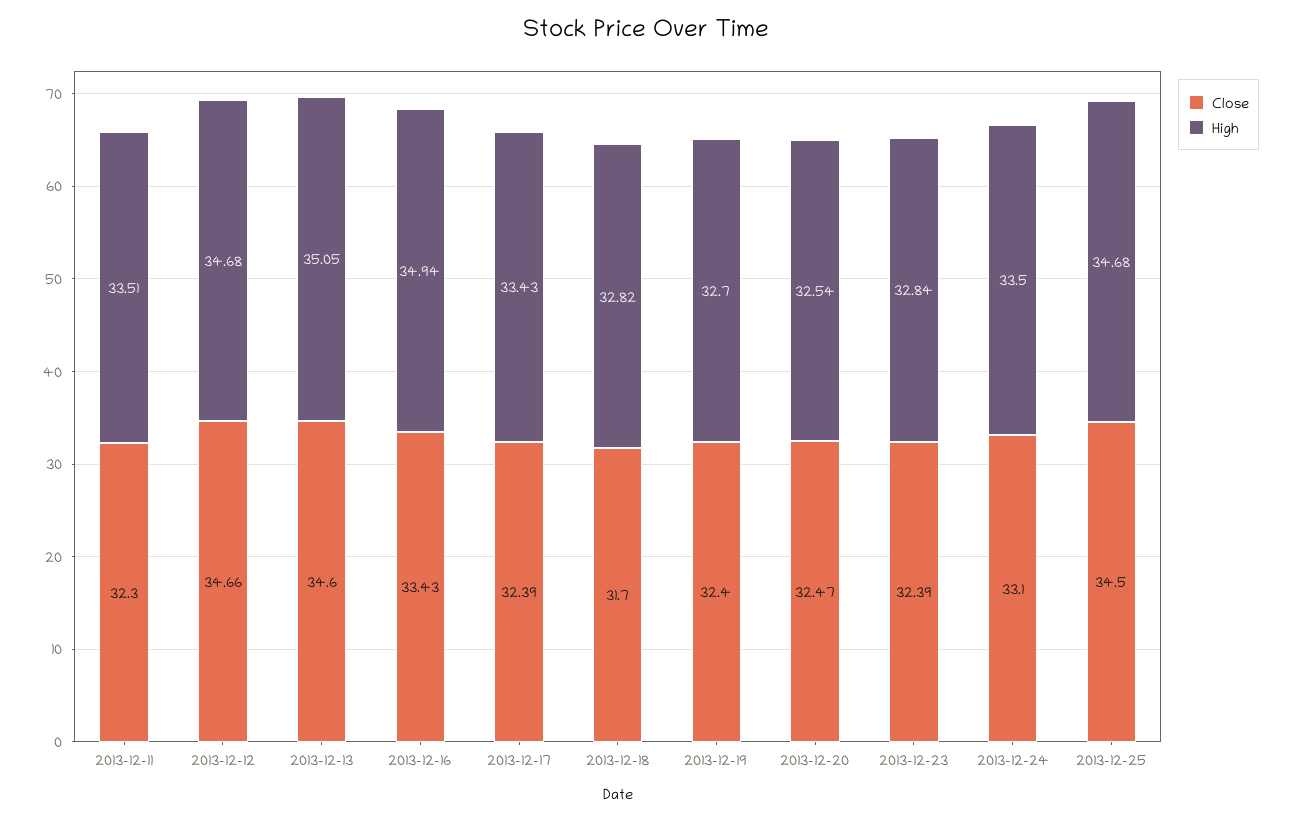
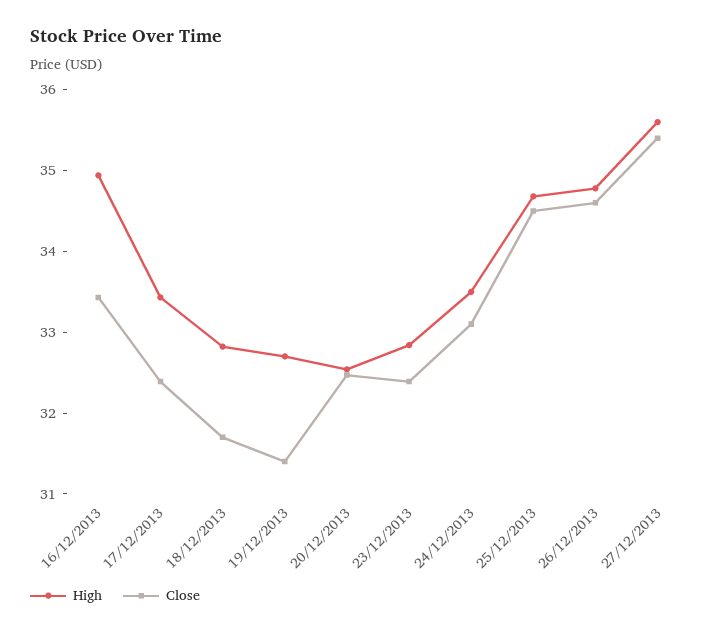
Close, 2013-12-11: 32.3 -> none
High, 2013-12-11: 33.51 -> none
Close, 2013-12-12: 34.66 -> none
High, 2013-12-12: 34.68 -> none
Close, 2013-12-13: 34.6 -> none
High, 2013-12-13: 35.05 -> none
Close, 2013-12-19: 32.4 -> 31.4
High, 26/12/2013: none -> 34.8
Close, 26/12/2013: none -> 34.6
High, 27/12/2013: none -> 35.6
Close, 27/12/2013: none -> 35.4

